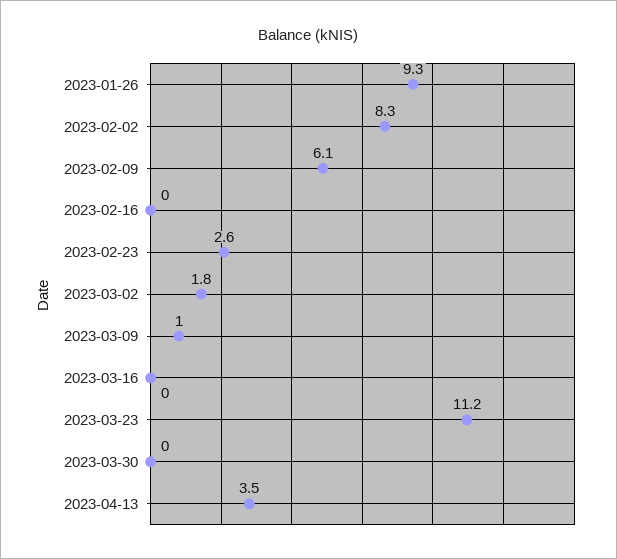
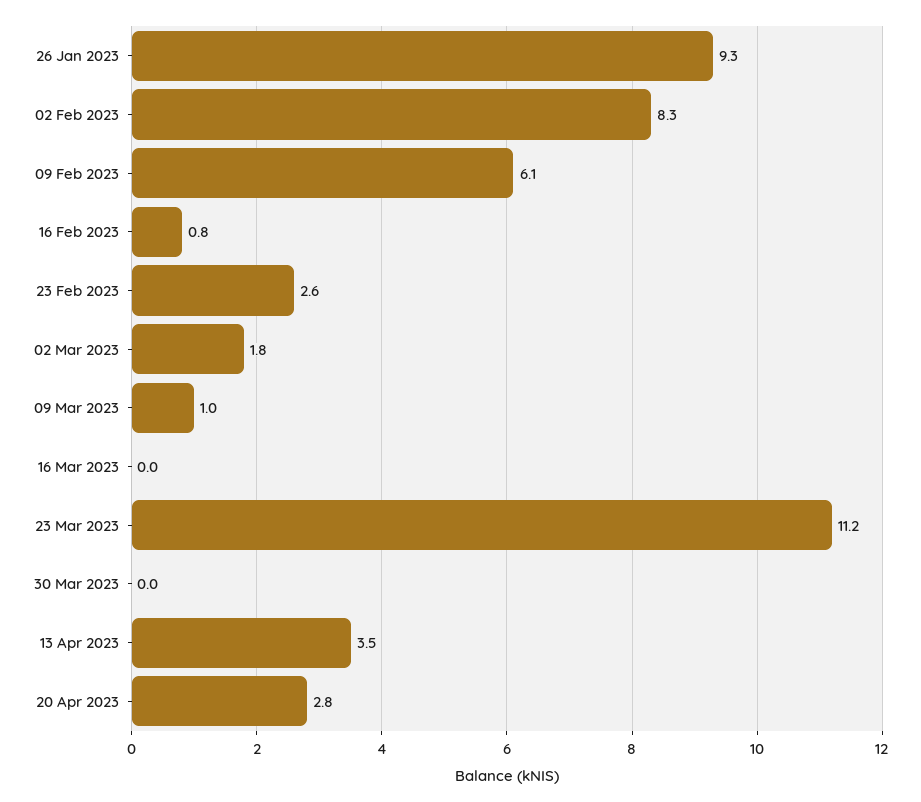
2023-02-16: 0 -> 0.8
20 Apr 2023: none -> 2.8

